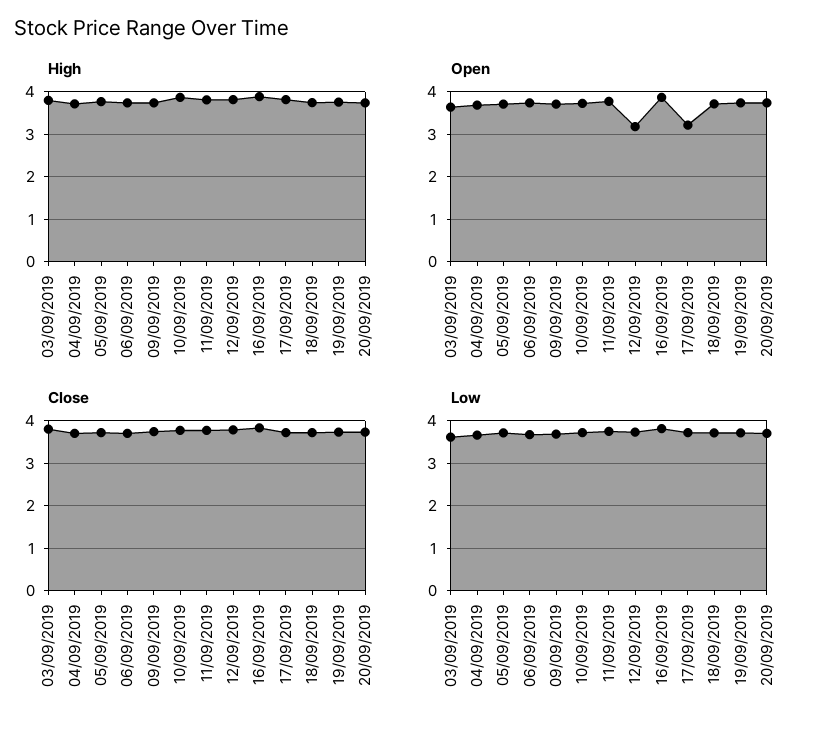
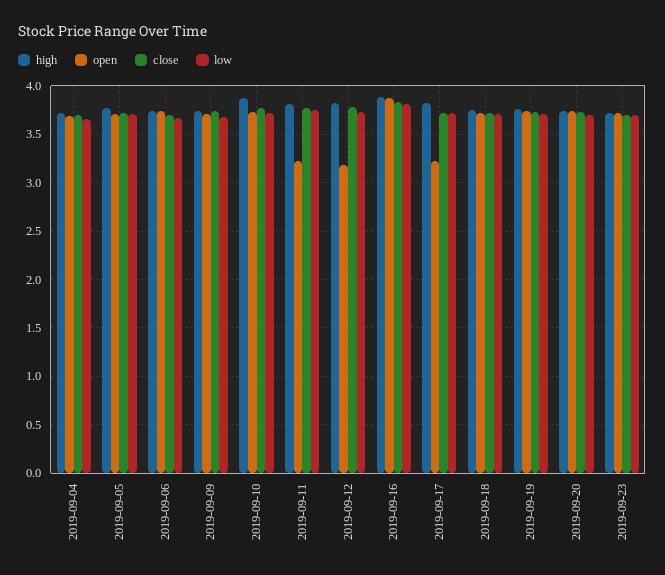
High, 03/09/2019: 3.8 -> none
Open, 03/09/2019: 3.6 -> none
Open, 11/09/2019: 3.8 -> 3.2
Close, 03/09/2019: 3.8 -> none
Low, 03/09/2019: 3.6 -> none
High, 2019-09-23: none -> 3.7
Open, 2019-09-23: none -> 3.7
Close, 2019-09-23: none -> 3.7
Low, 2019-09-23: none -> 3.7

